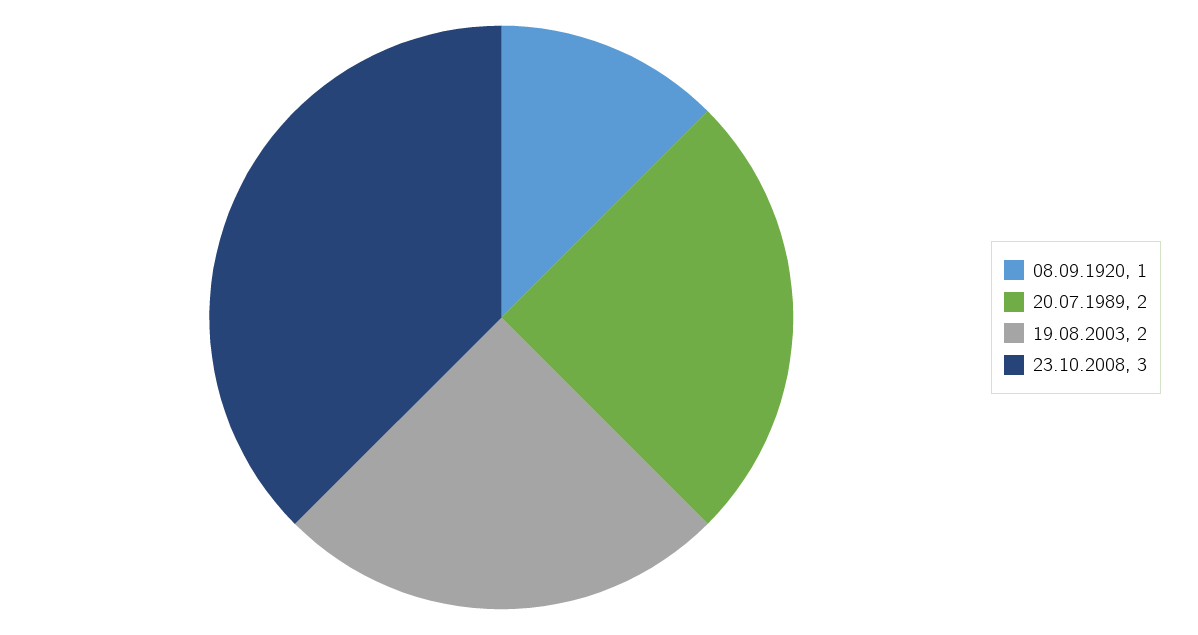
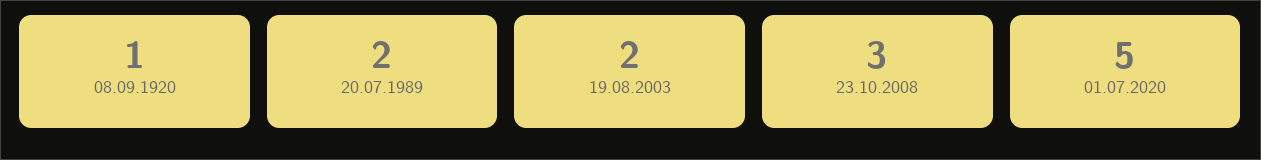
01.07.2020: none -> 5

